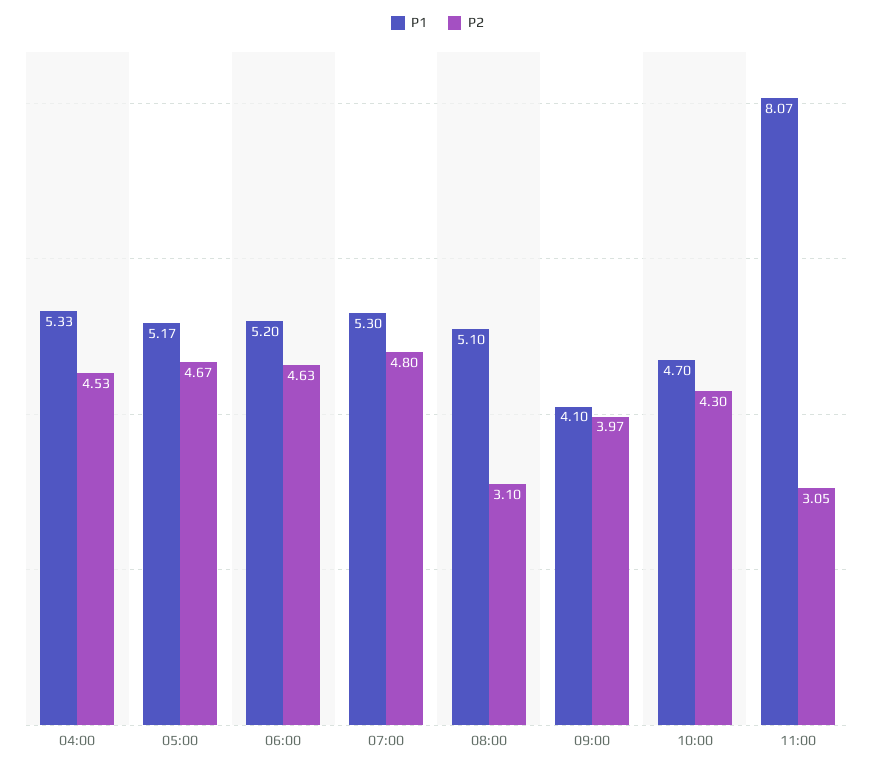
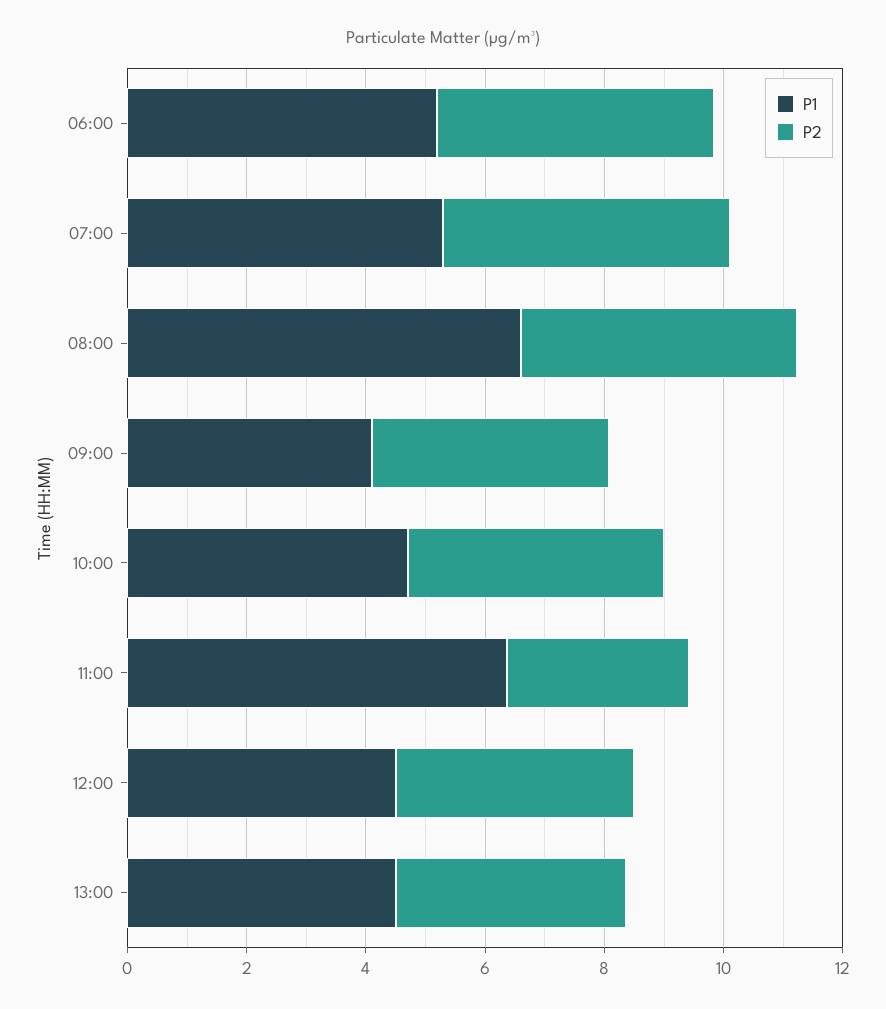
P1, 04:00: 5.33 -> none
P2, 04:00: 4.53 -> none
P1, 05:00: 5.17 -> none
P2, 05:00: 4.67 -> none
P1, 08:00: 5.1 -> 6.5
P2, 08:00: 3.1 -> 4.5
P1, 11:00: 8.07 -> 6.5
P1, 12:00: none -> 4.5
P2, 12:00: none -> 4
P1, 13:00: none -> 4.5
P2, 13:00: none -> 4

